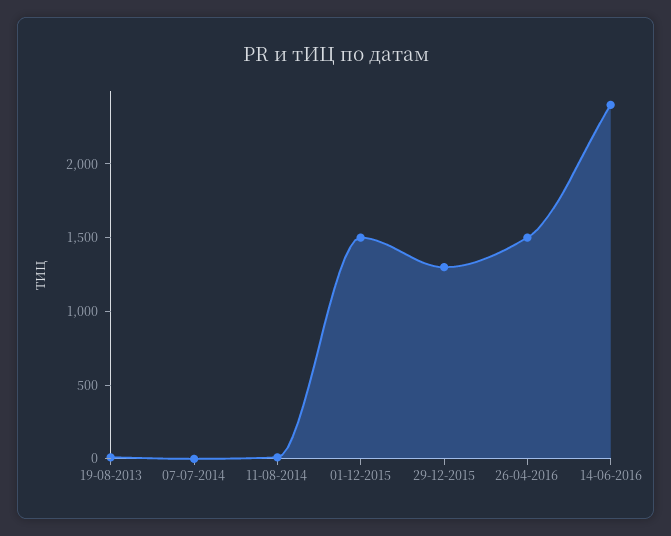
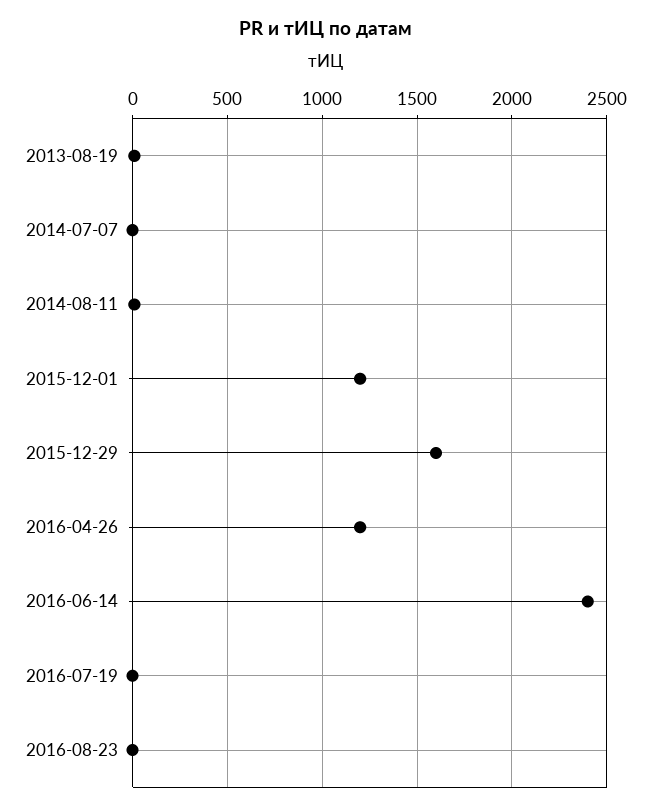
01-12-2015: 1500 -> 1200
29-12-2015: 1300 -> 1600
26-04-2016: 1500 -> 1200
2016-07-19: none -> 0
2016-08-23: none -> 0

